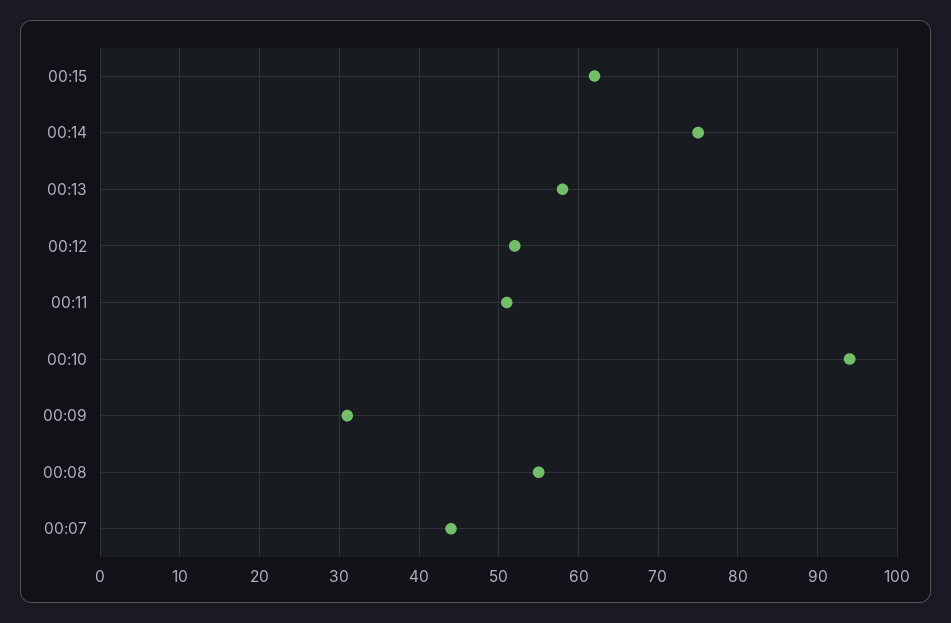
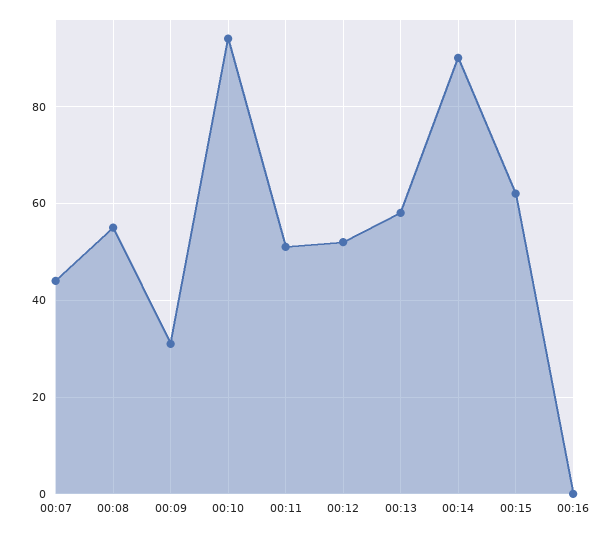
00:14: 75 -> 90
00:16: none -> 0

